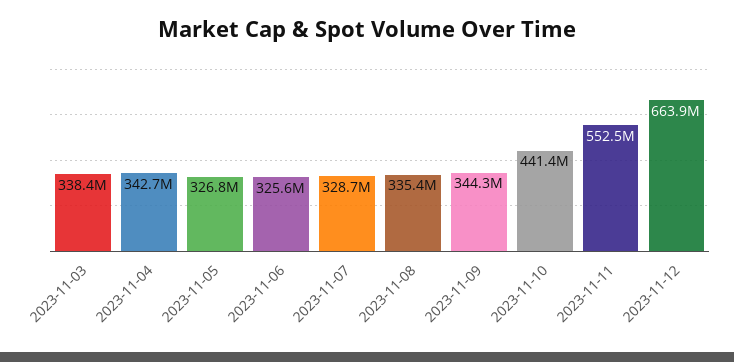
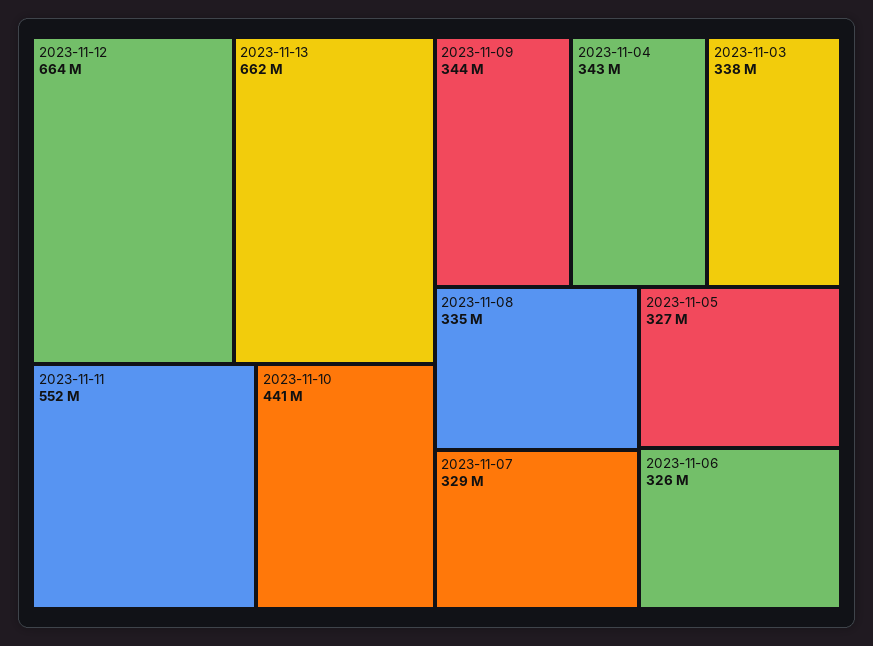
2023-11-13: none -> 662000000

